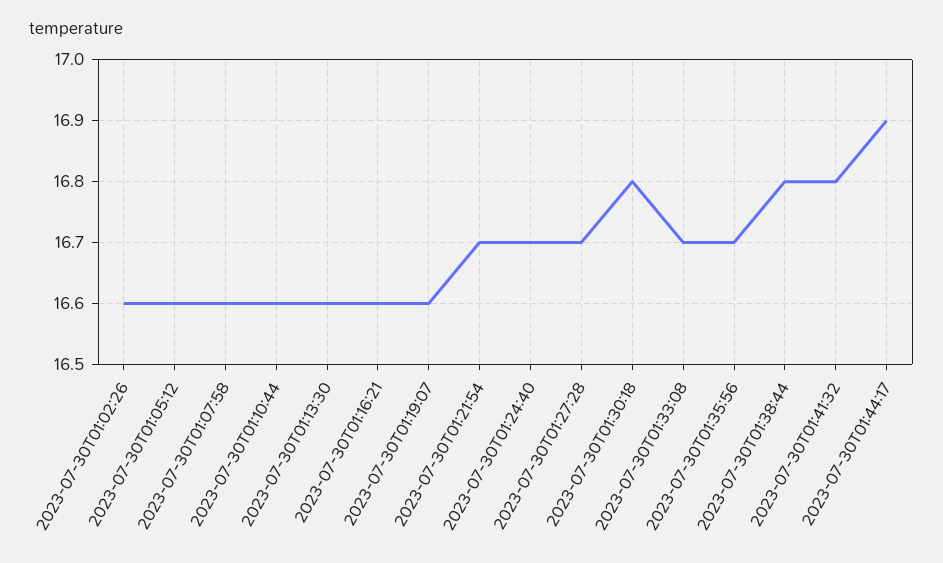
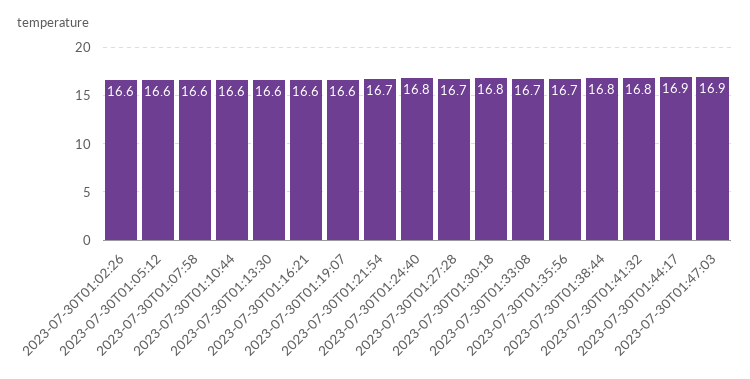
2023-07-30T01:24:40: 16.7 -> 16.8
2023-07-30T01:47:03: none -> 16.9

